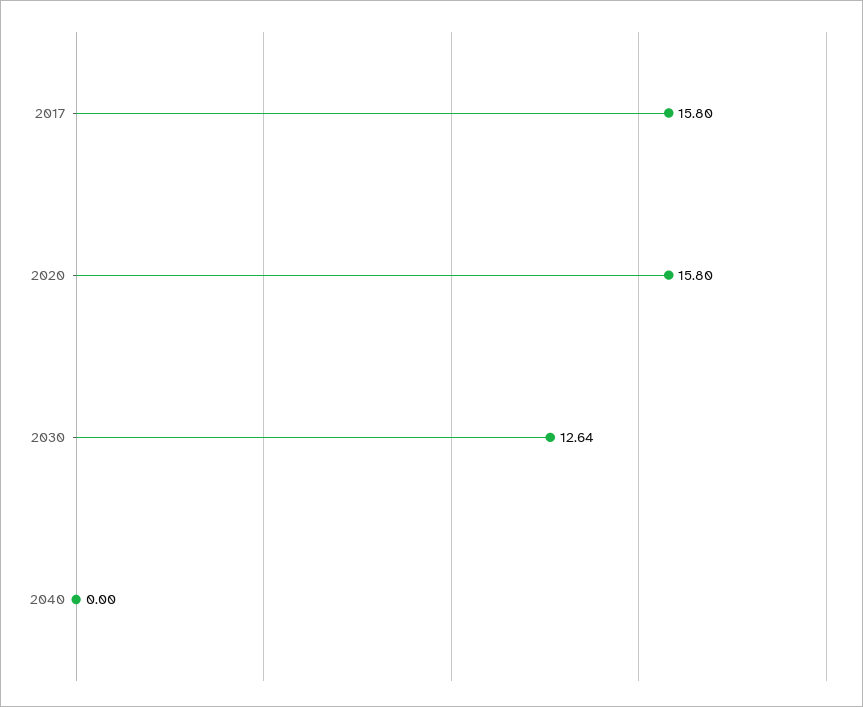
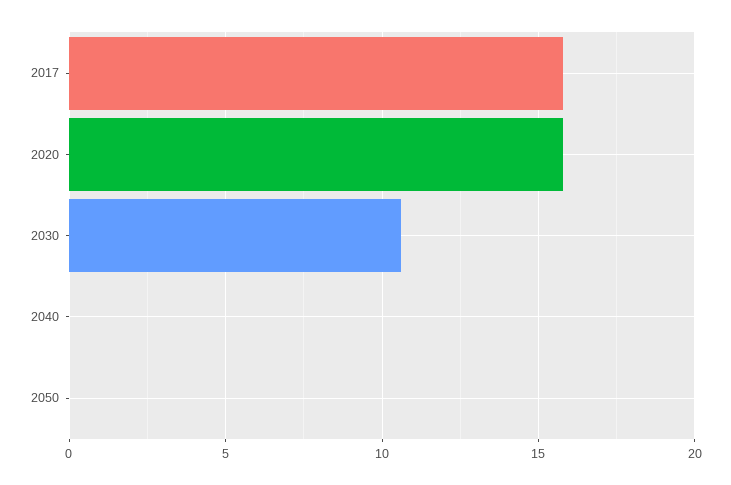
2030: 12.64 -> 10.5
2050: none -> 0

